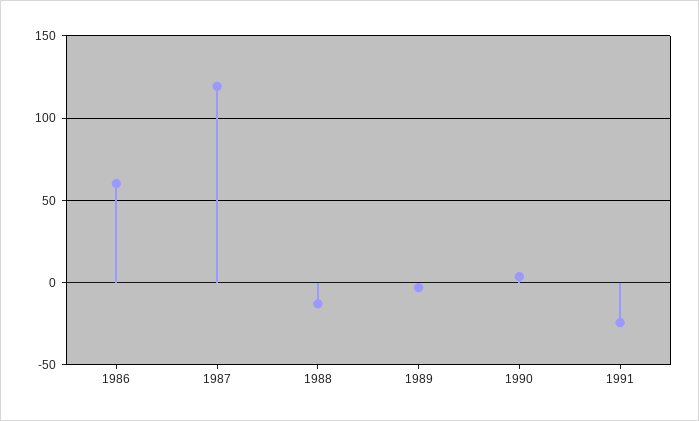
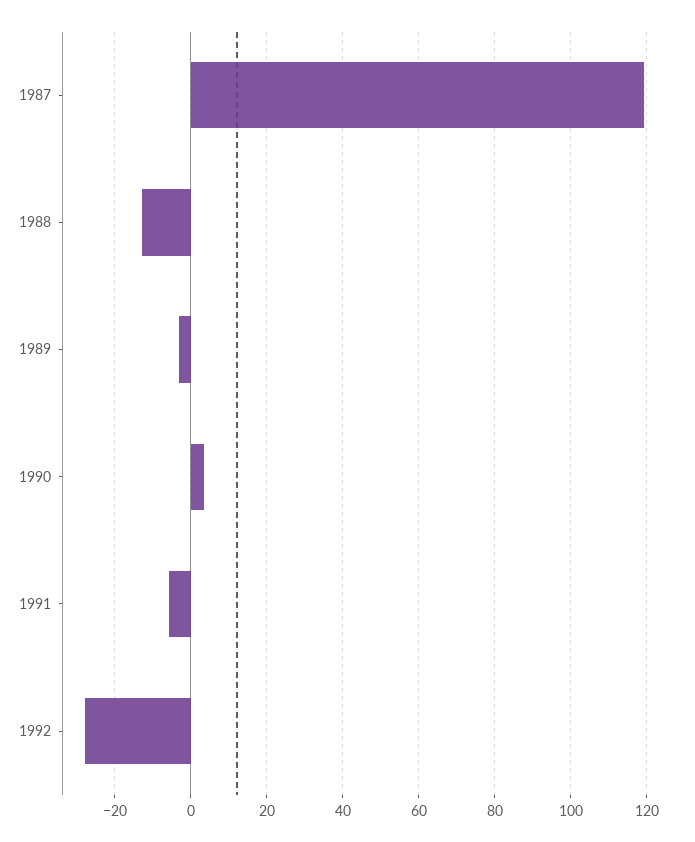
1986: 60 -> none
1991: -25 -> -6
1992: none -> -28

